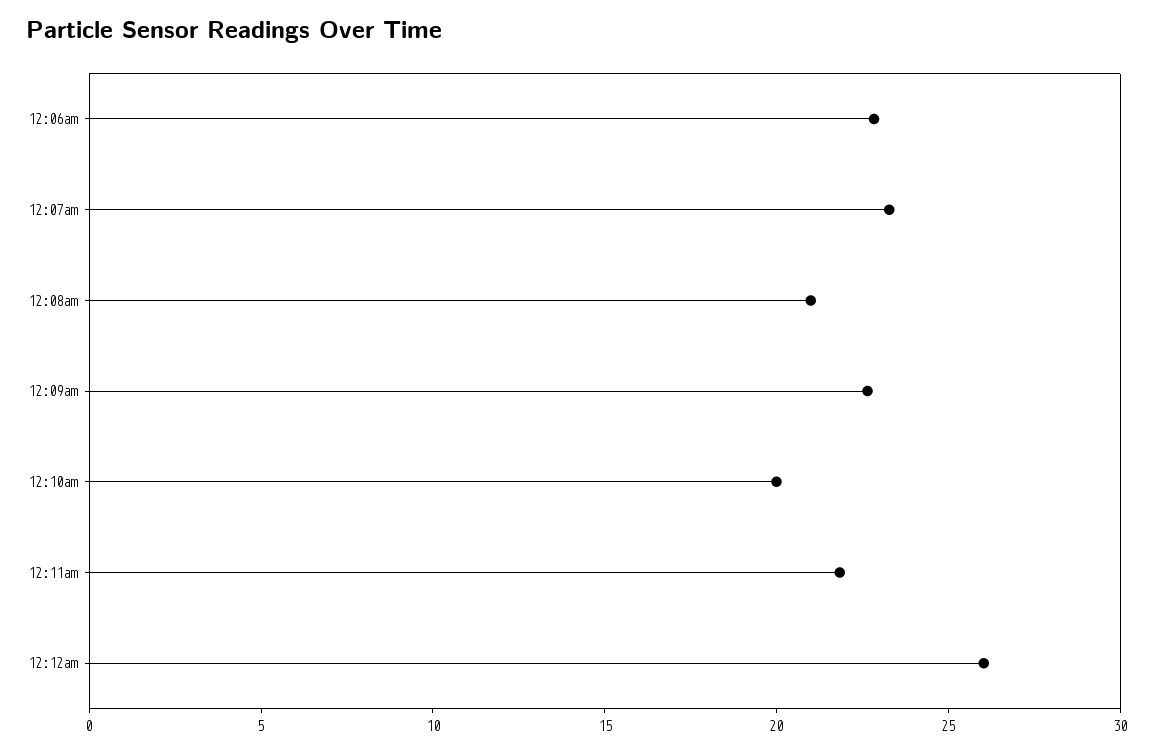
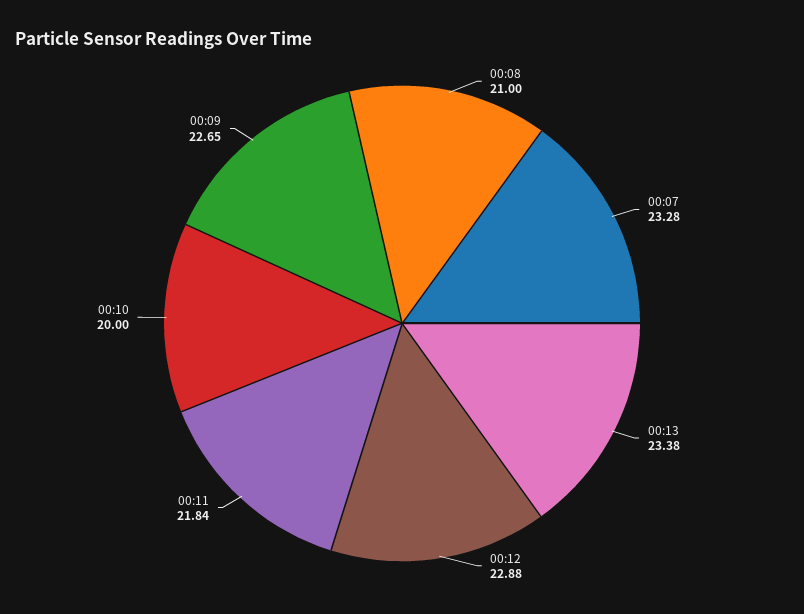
12:06am: 23 -> none
12:12am: 26 -> 22.88
00:13: none -> 23.38

